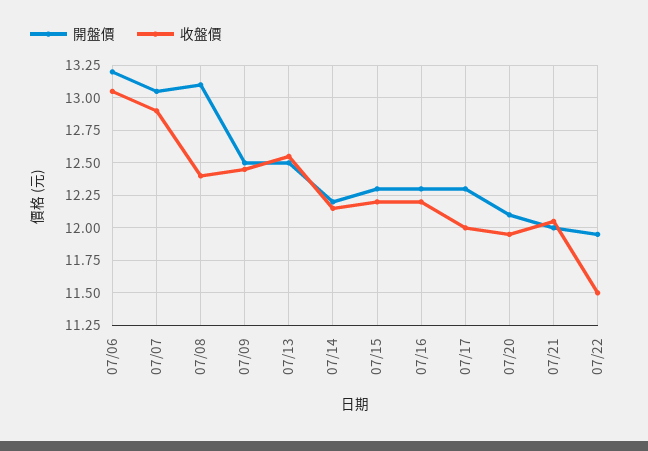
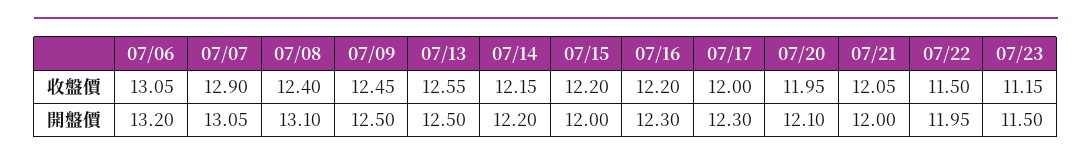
開盤價, 07/15: 12.3 -> 12
收盤價, 07/23: none -> 11.15
開盤價, 07/23: none -> 11.5

